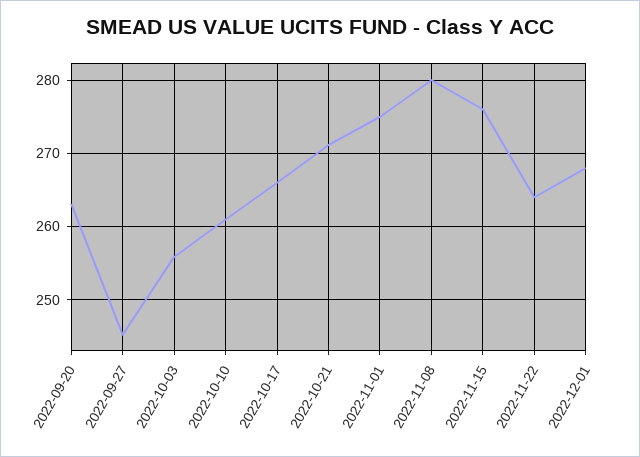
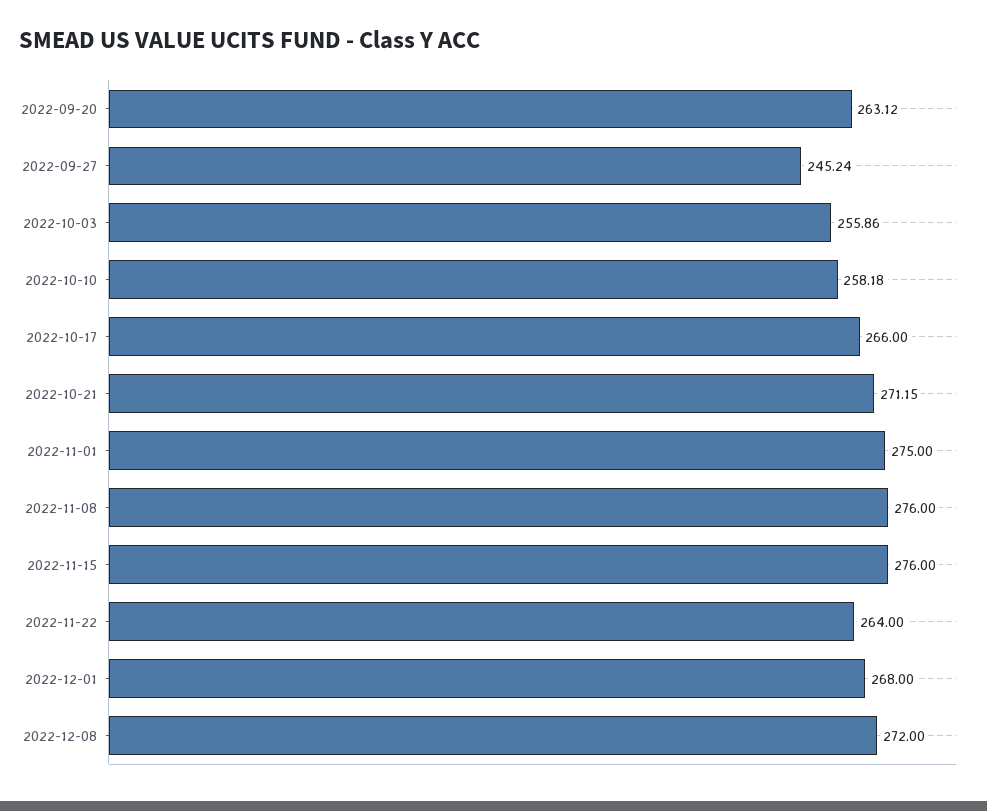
2022-10-10: 261 -> 258.18
2022-11-08: 280 -> 276
2022-12-08: none -> 272

